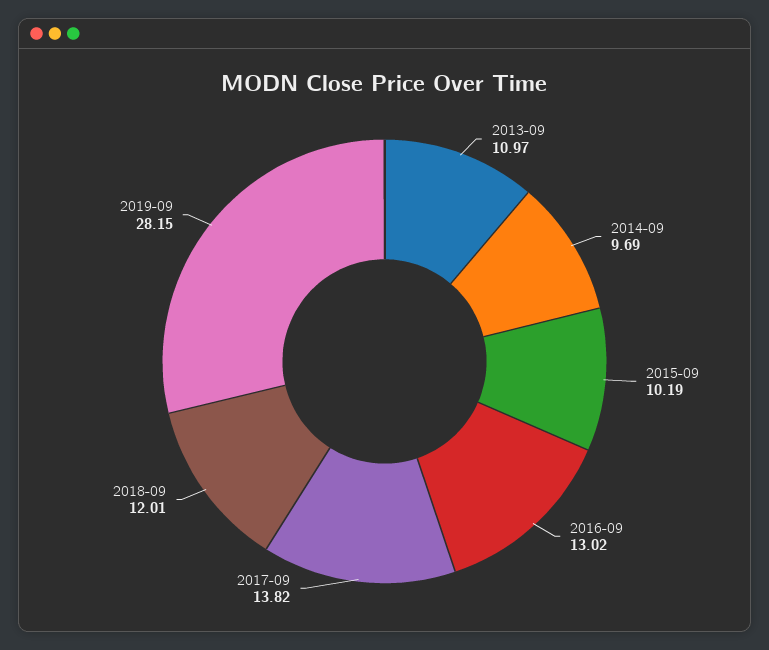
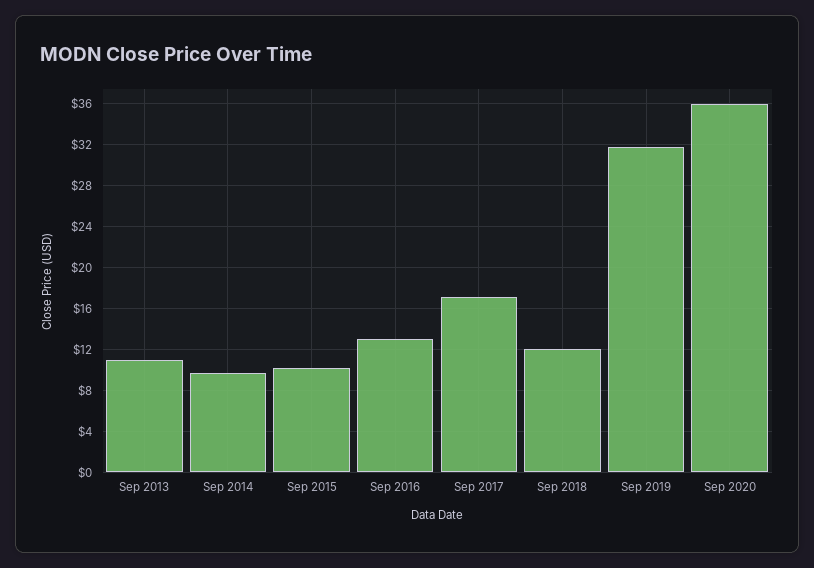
2017-09: 13.82 -> 17
2019-09: 28.15 -> 32
Sep 2020: none -> 36

